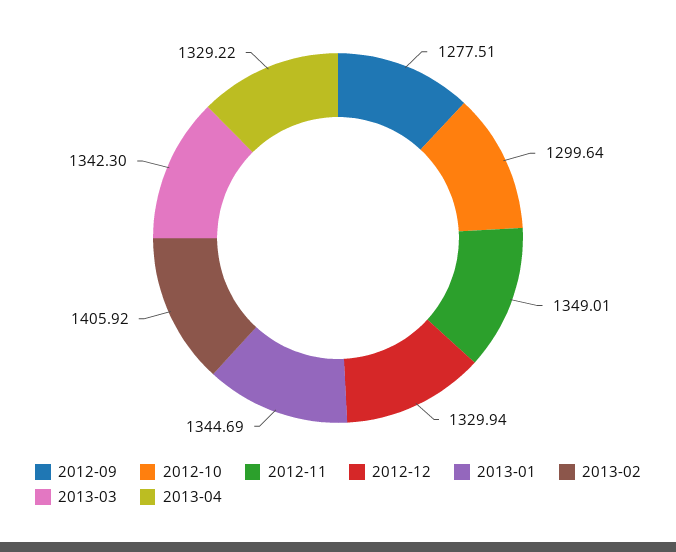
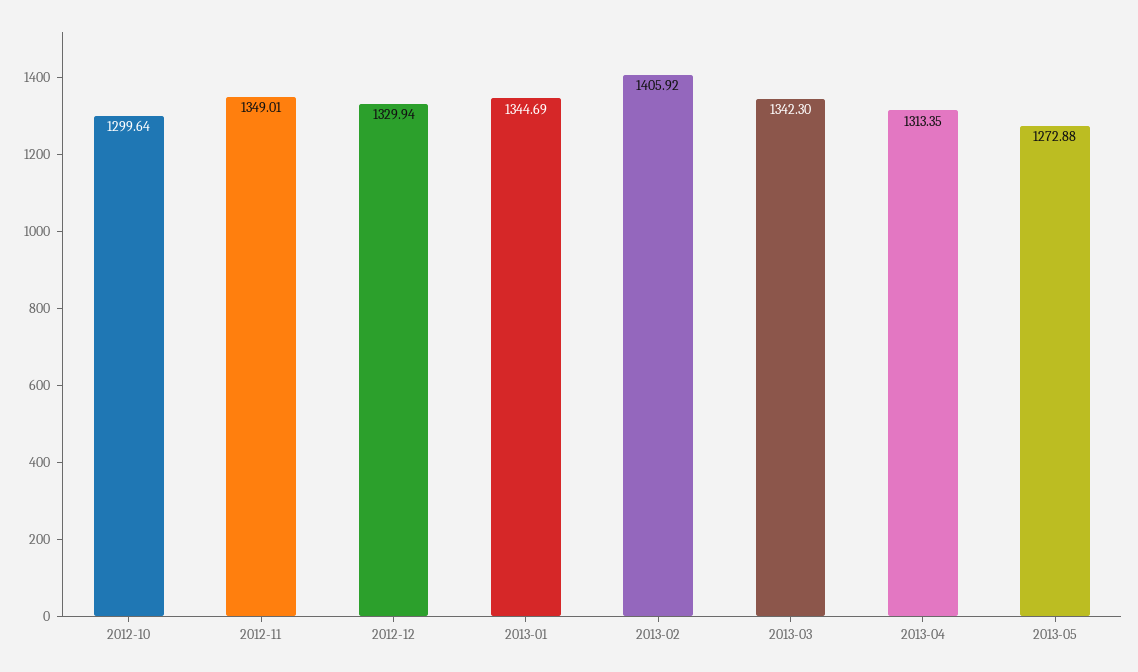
2012-09: 1277.51 -> none
2013-04: 1329.22 -> 1313.35
2013-05: none -> 1272.88

